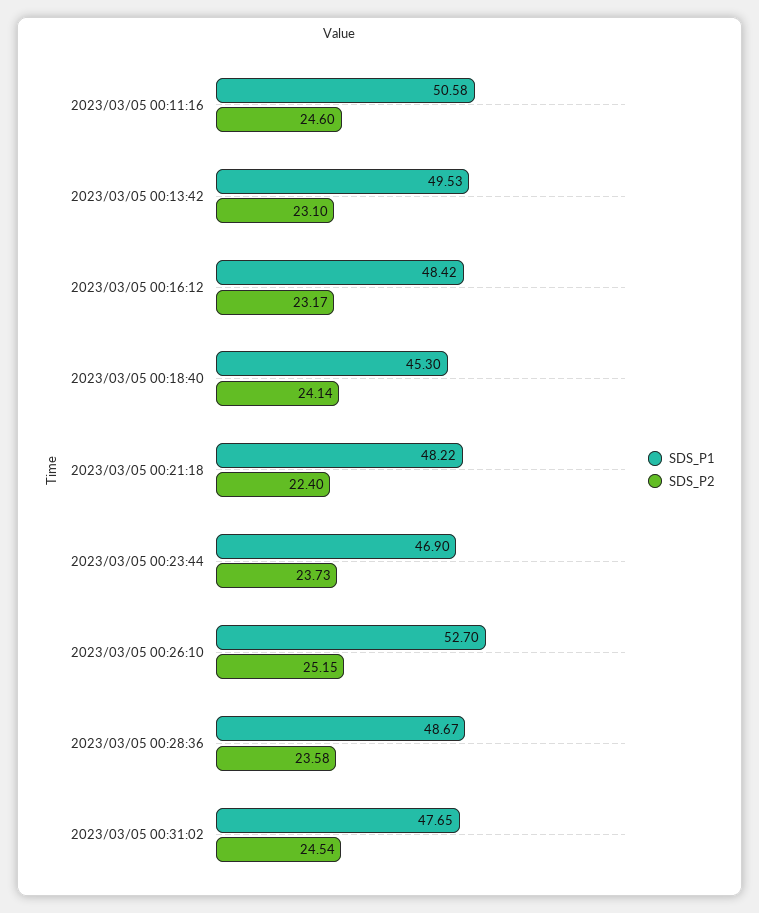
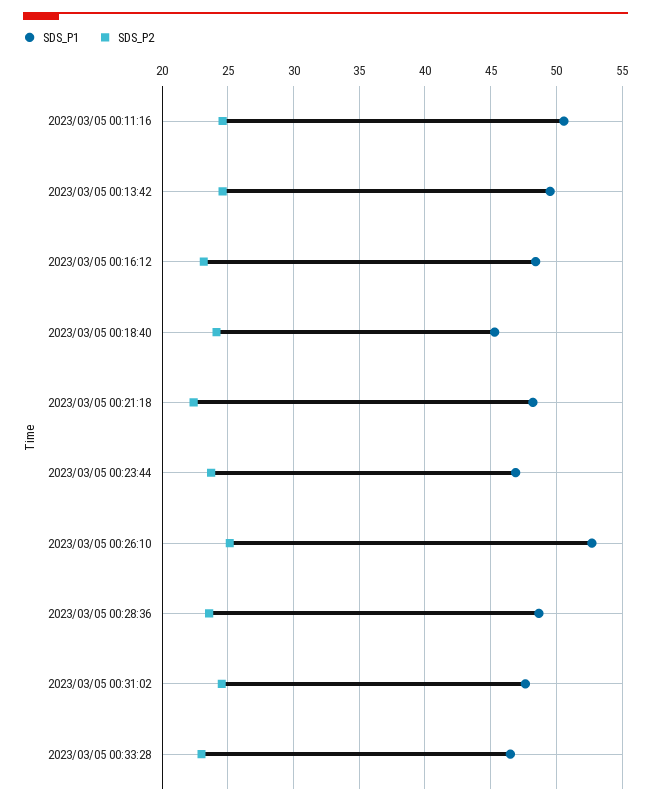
SDS_P2, 2023/03/05 00:13:42: 23.1 -> 24.5
SDS_P1, 2023/03/05 00:33:28: none -> 46.5
SDS_P2, 2023/03/05 00:33:28: none -> 23

